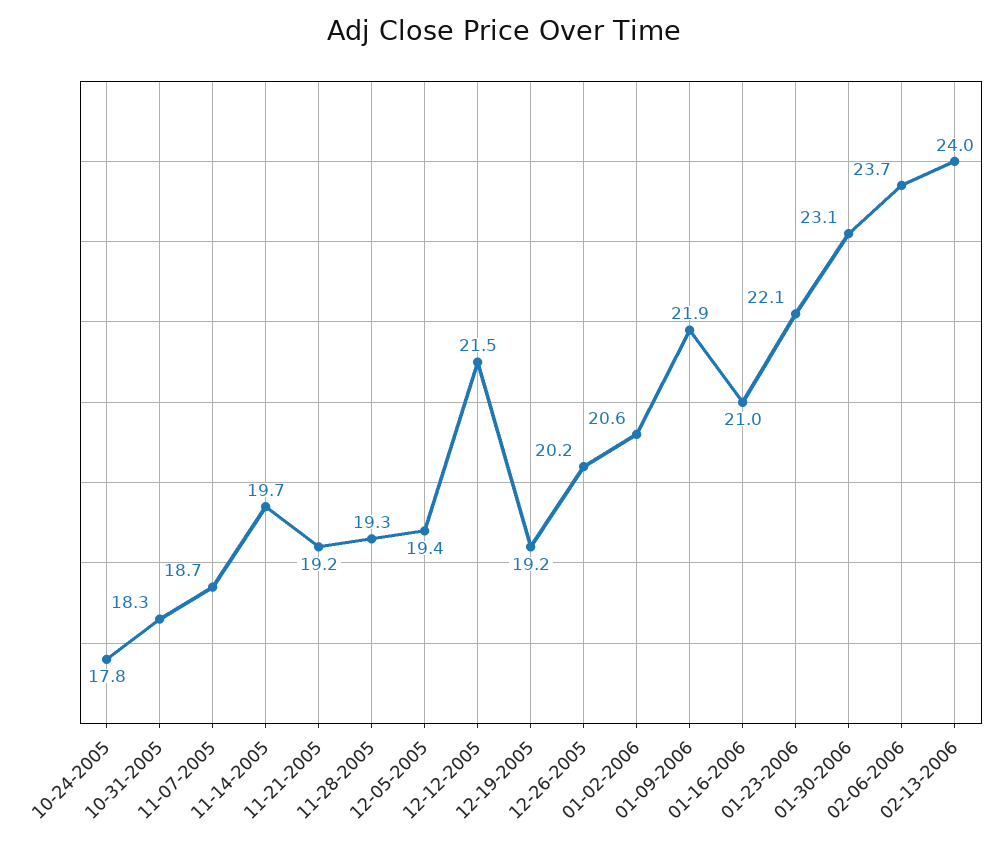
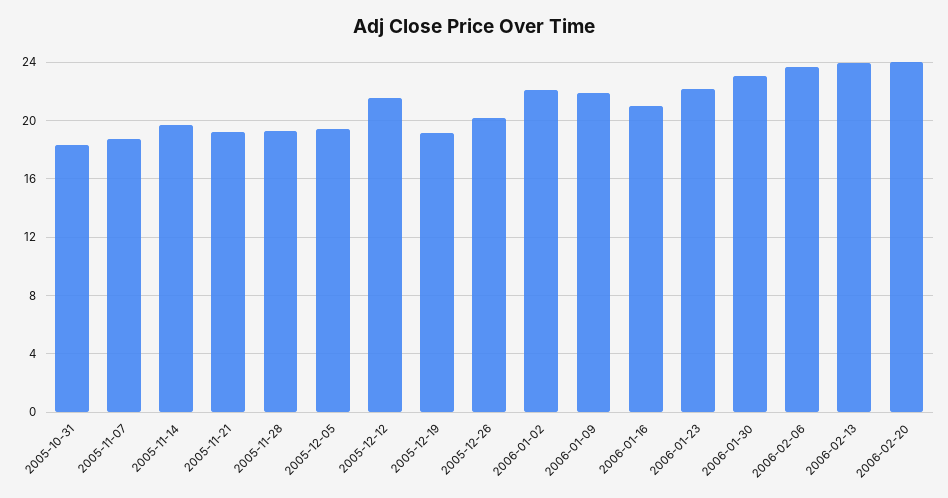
10-24-2005: 17.8 -> none
01-02-2006: 20.6 -> 22
2006-02-20: none -> 24

